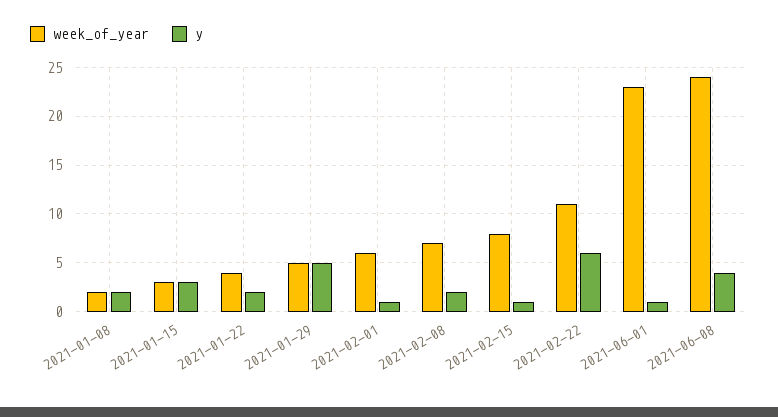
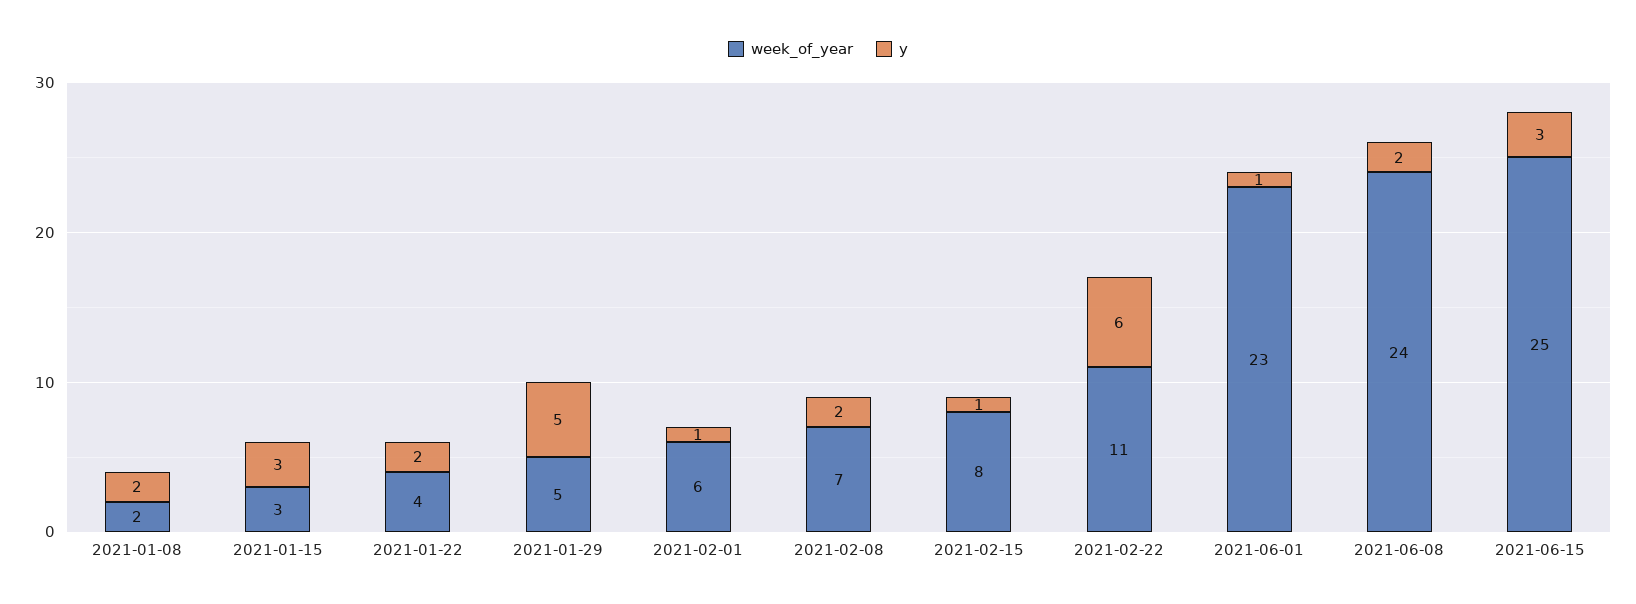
y, 2021-06-08: 4 -> 2
week_of_year, 2021-06-15: none -> 25
y, 2021-06-15: none -> 3

